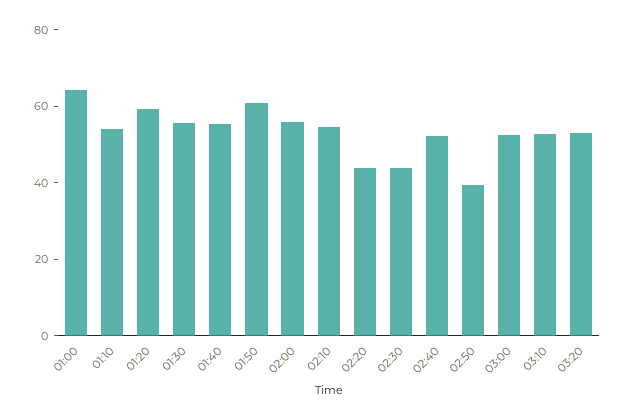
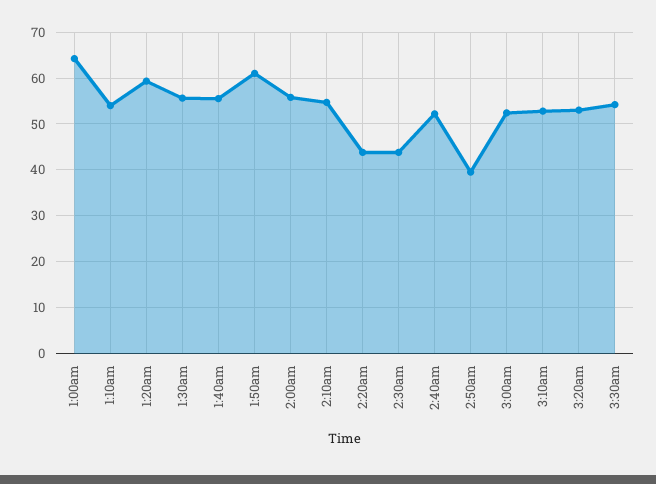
3:30am: none -> 54

